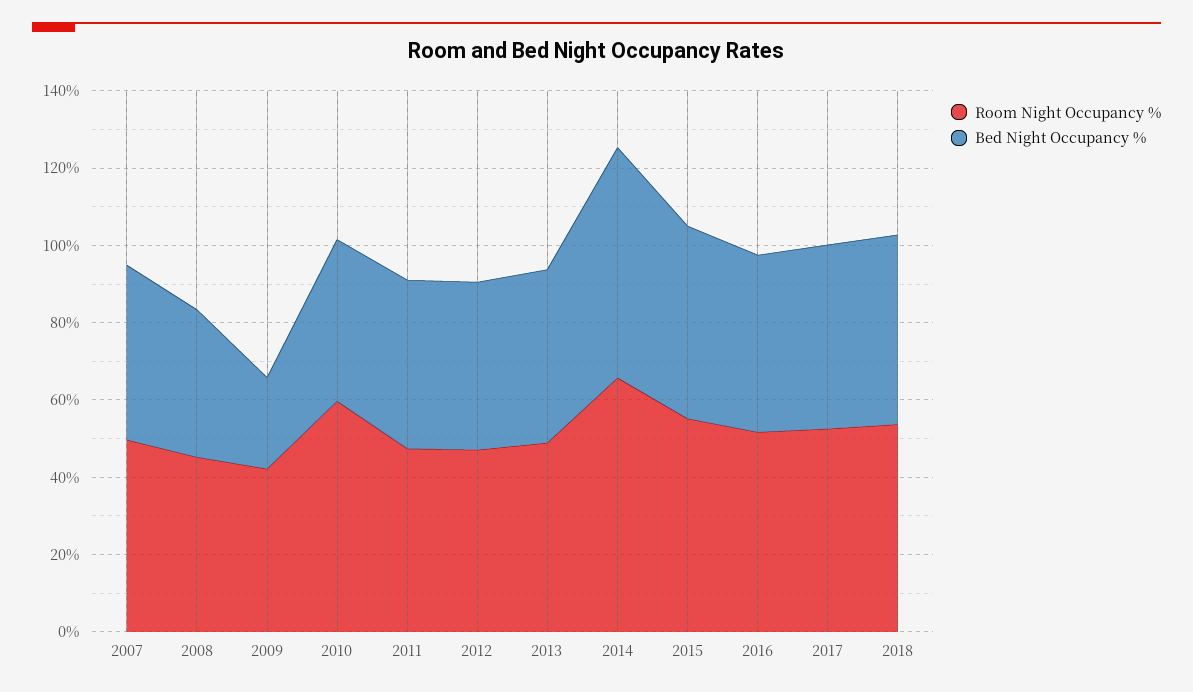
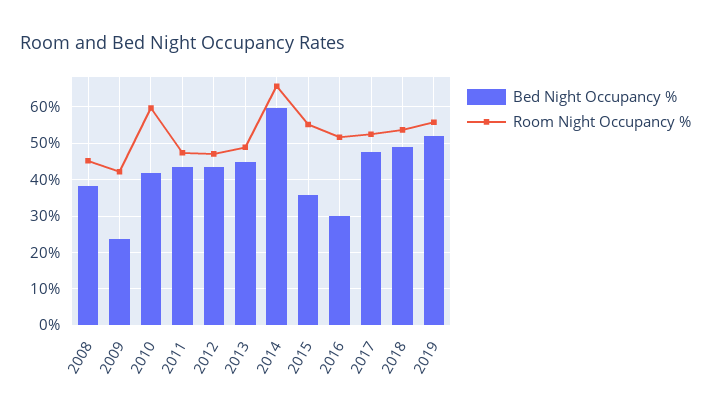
Room Night Occupancy %, 2007: 50 -> none
Bed Night Occupancy %, 2007: 45 -> none
Bed Night Occupancy %, 2015: 50 -> 36
Bed Night Occupancy %, 2016: 45 -> 30
Bed Night Occupancy %, 2019: none -> 52
Room Night Occupancy %, 2019: none -> 56

